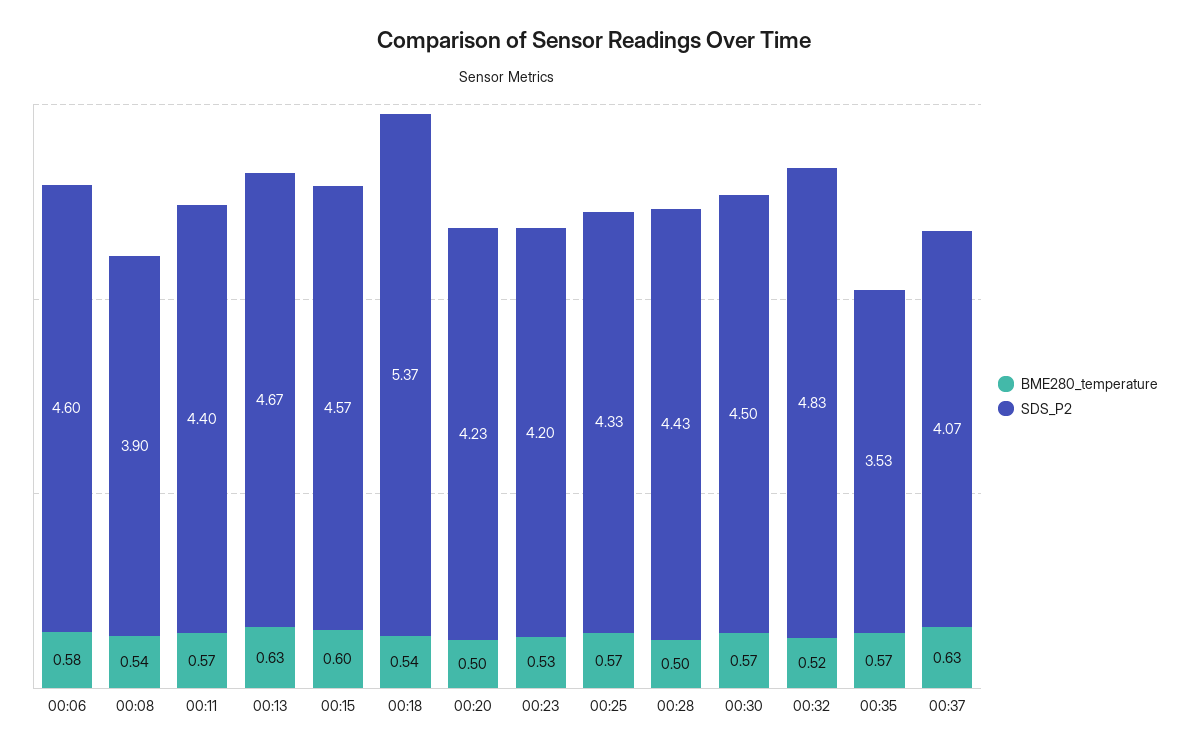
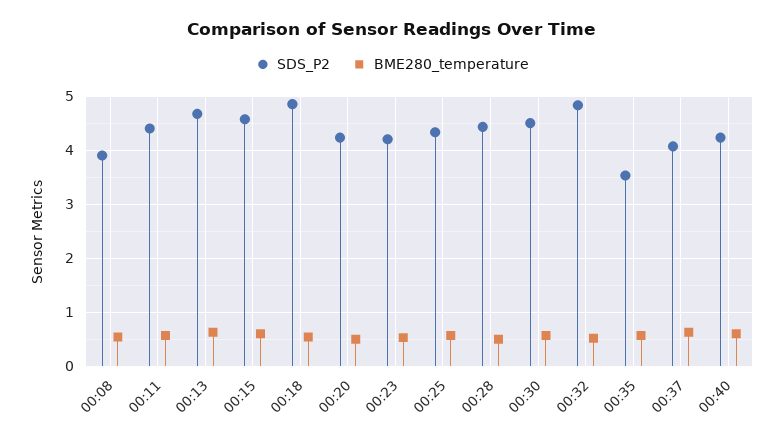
BME280_temperature, 00:06: 0.58 -> none
SDS_P2, 00:06: 4.6 -> none
SDS_P2, 00:18: 5.37 -> 4.8
SDS_P2, 00:40: none -> 4.2
BME280_temperature, 00:40: none -> 0.6

